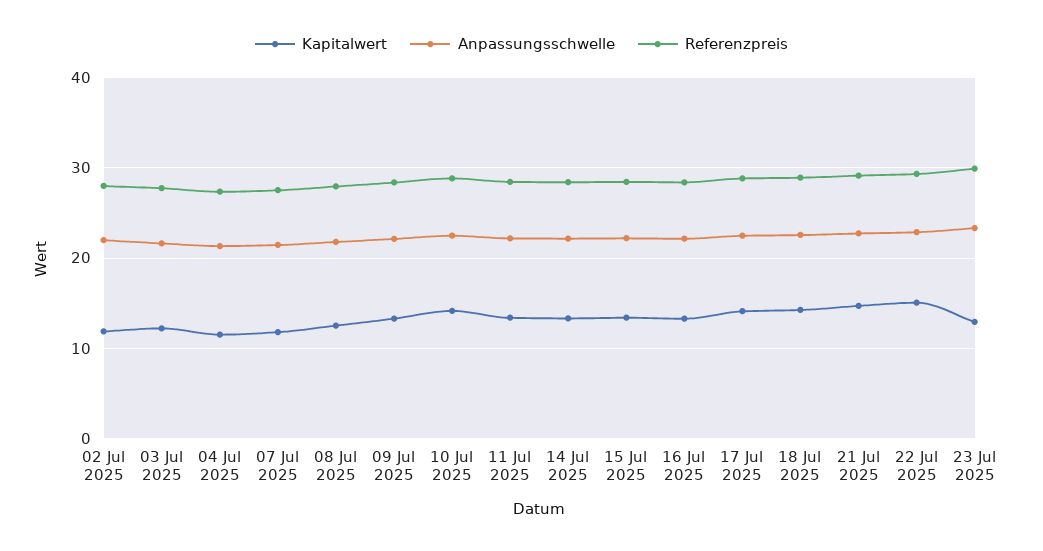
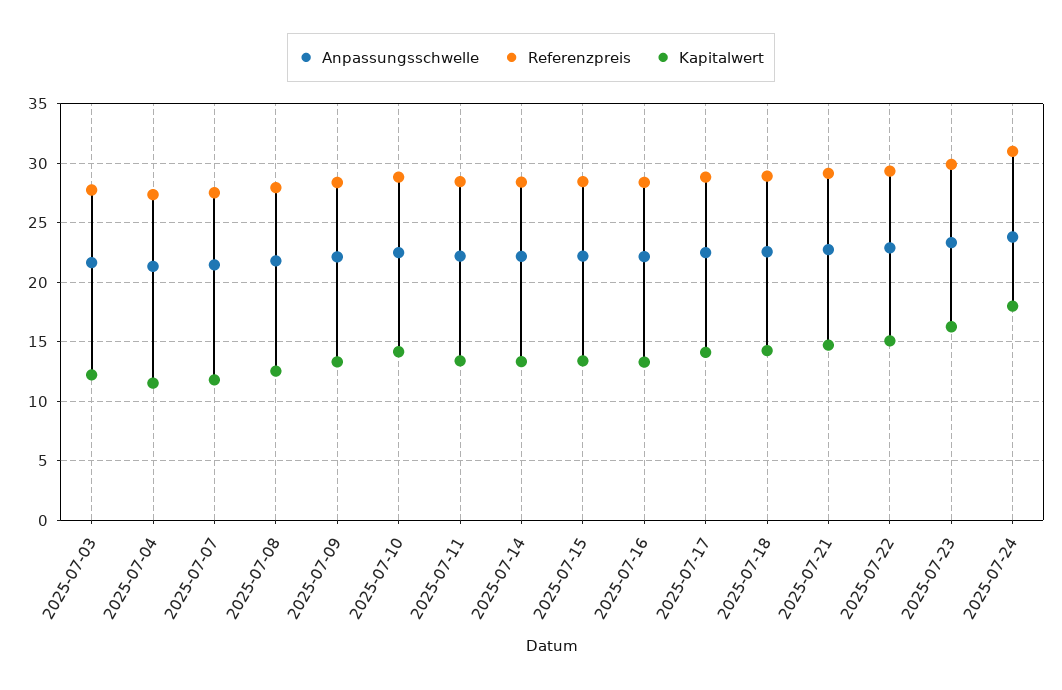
Kapitalwert, 02 Jul 2025: 12 -> none
Anpassungsschwelle, 02 Jul 2025: 22 -> none
Referenzpreis, 02 Jul 2025: 28 -> none
Kapitalwert, 23 Jul 2025: 13 -> 16
Anpassungsschwelle, 2025-07-24: none -> 24
Referenzpreis, 2025-07-24: none -> 31
Kapitalwert, 2025-07-24: none -> 18

